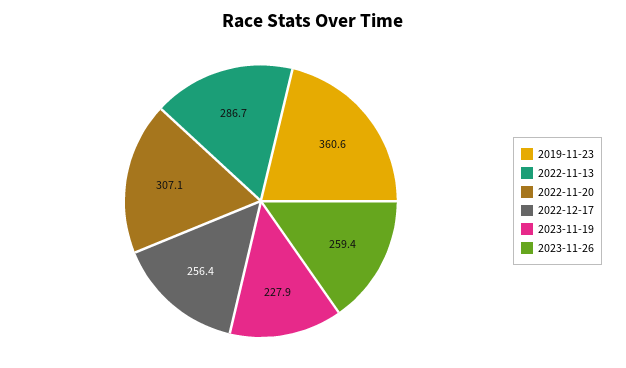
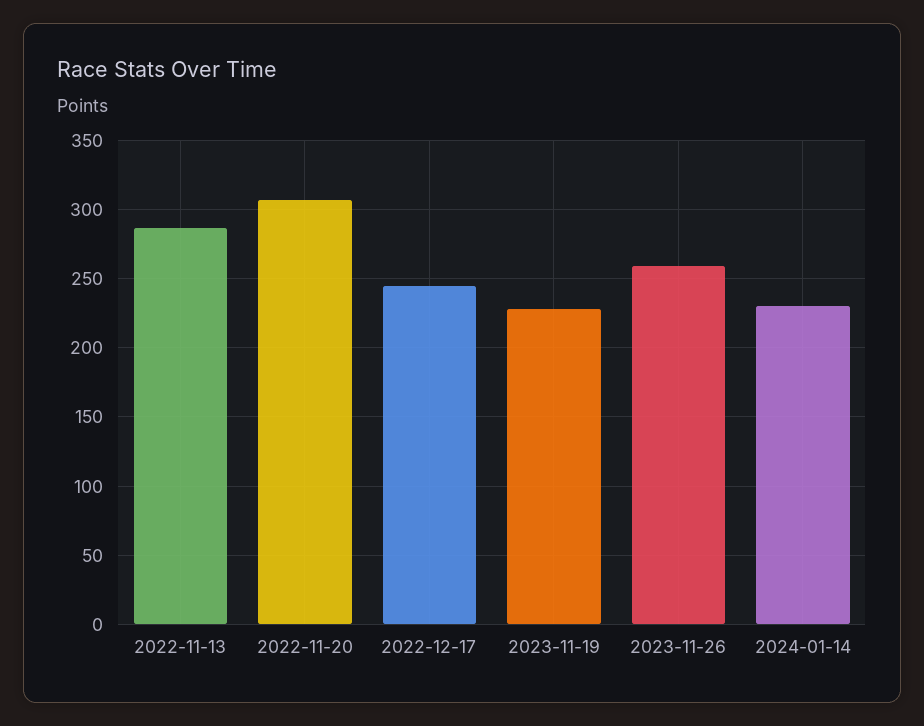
2019-11-23: 360.6 -> none
2022-12-17: 256.4 -> 245
2024-01-14: none -> 230

